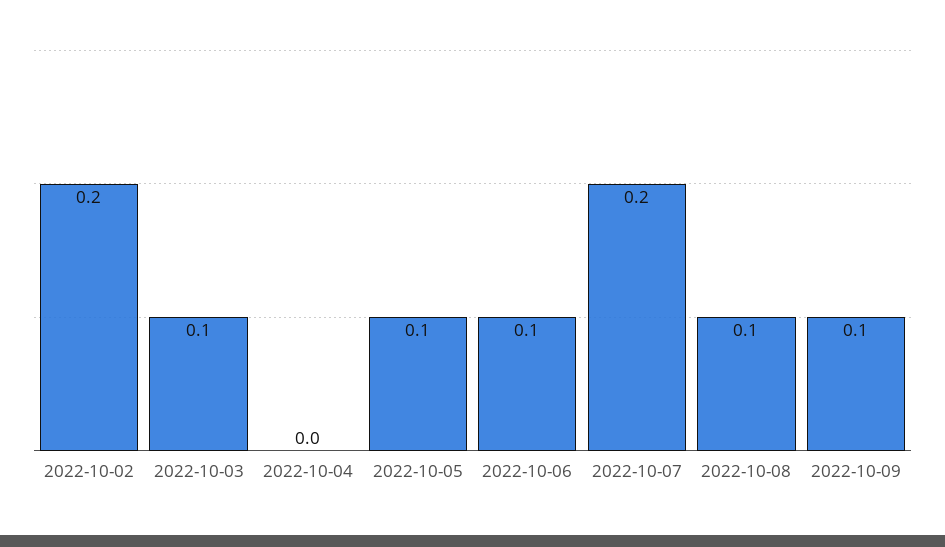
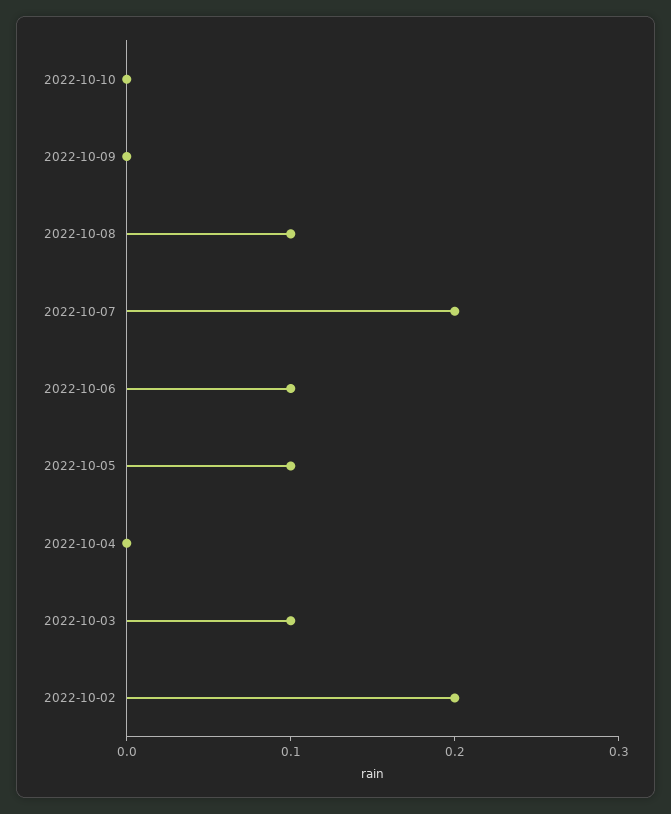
2022-10-09: 0.1 -> 0
2022-10-10: none -> 0

